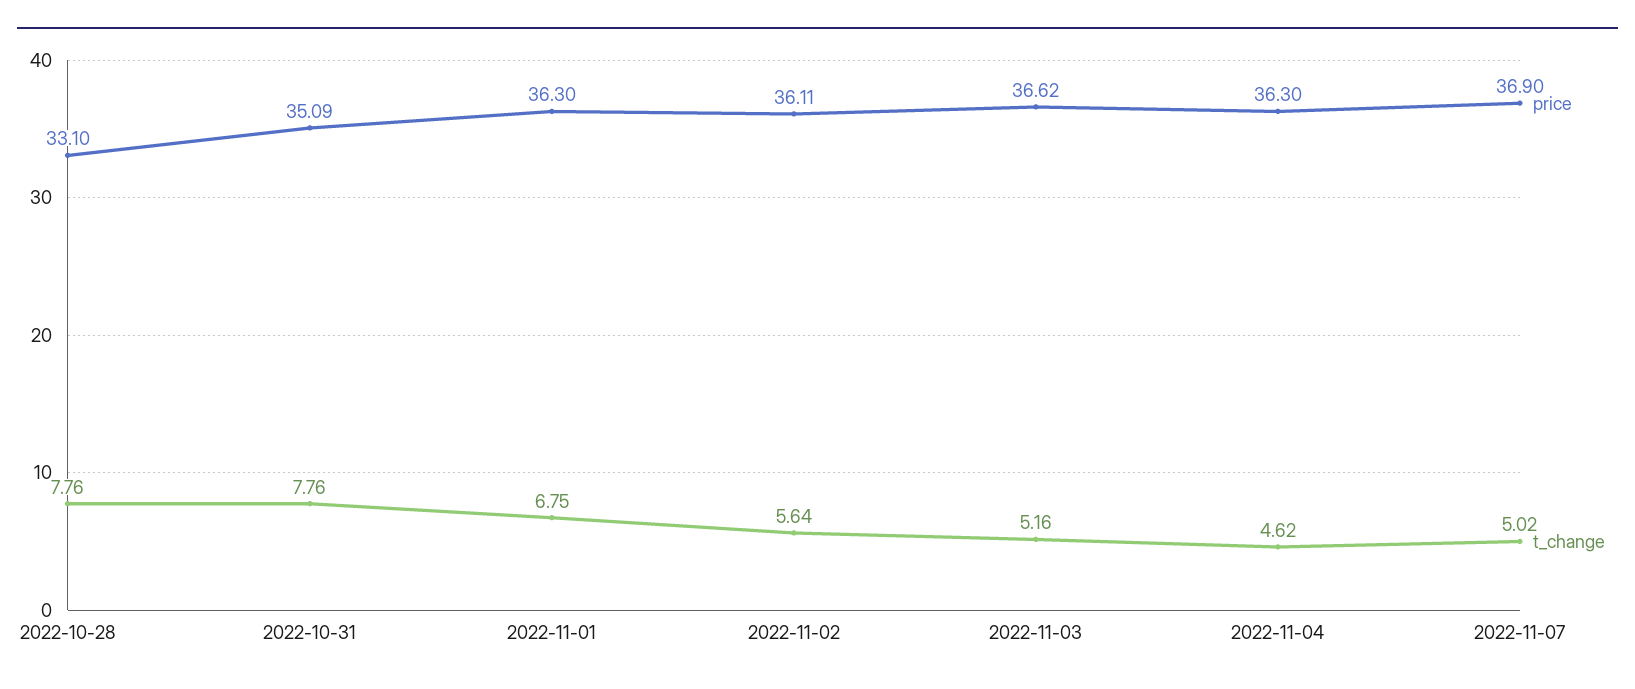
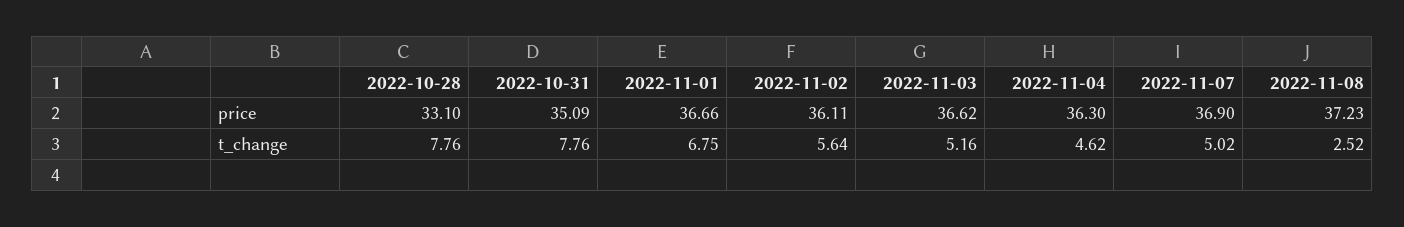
price, 2022-11-01: 36.3 -> 36.66
price, 2022-11-08: none -> 37.23
t_change, 2022-11-08: none -> 2.52

